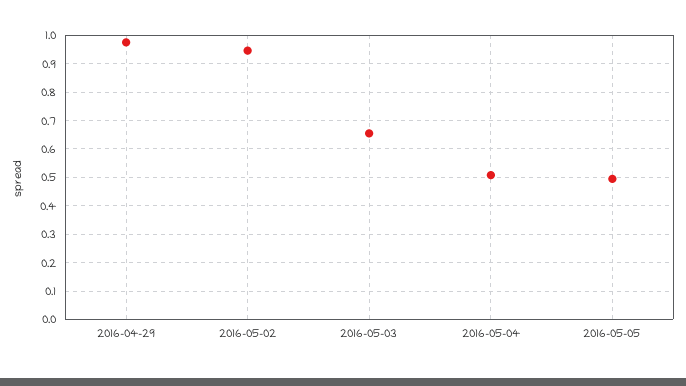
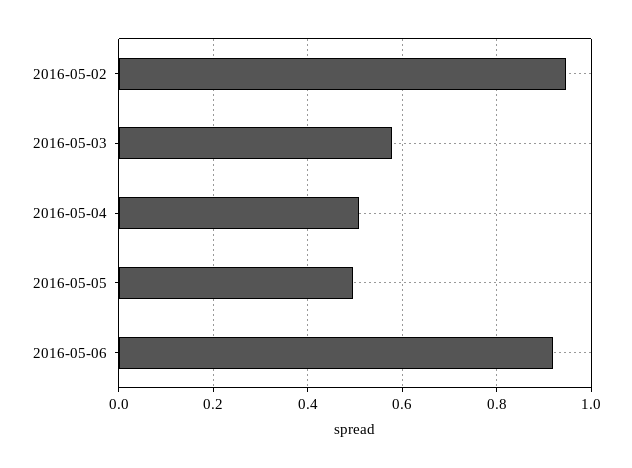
2016-04-29: 0.975 -> none
2016-05-03: 0.65 -> 0.58
2016-05-06: none -> 0.92

